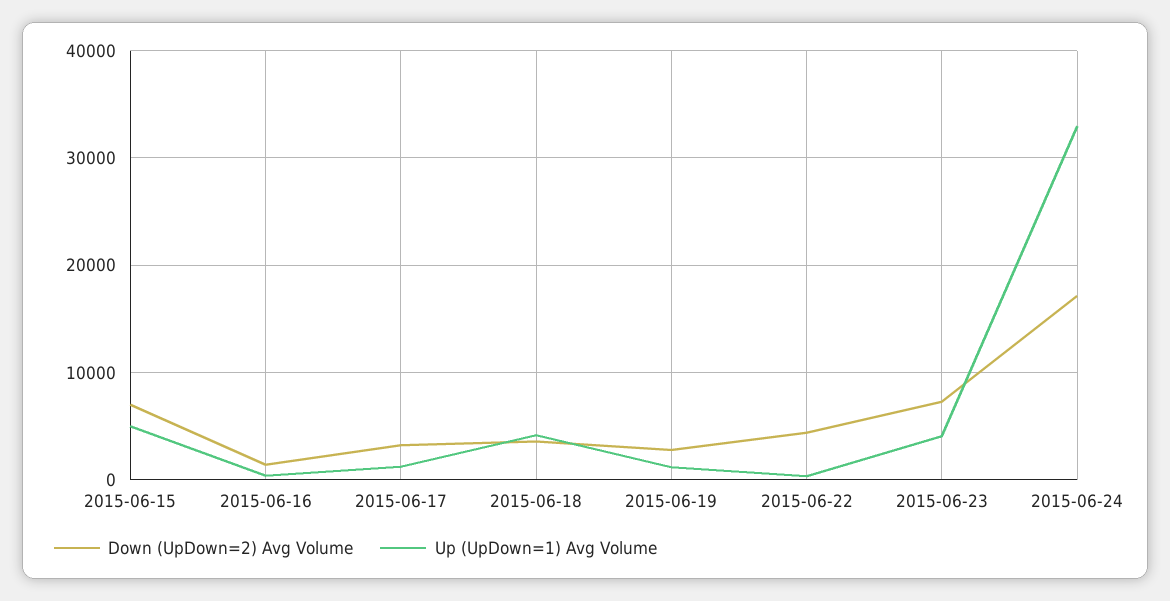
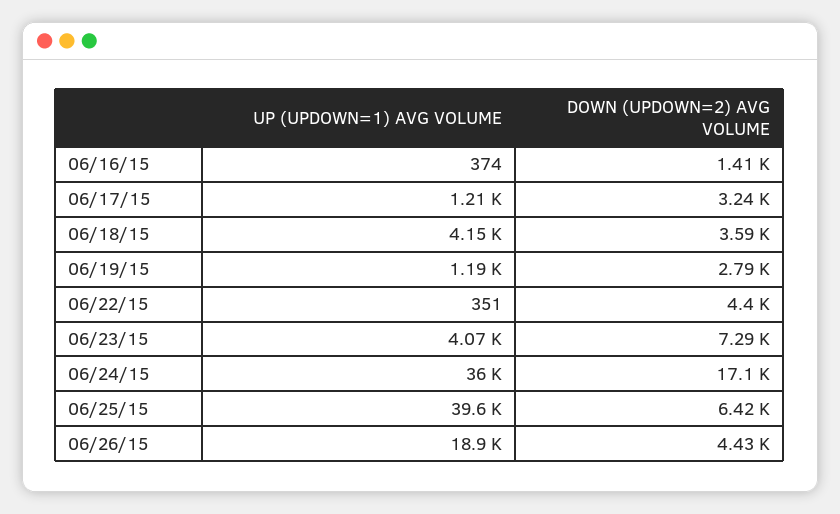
Down (UpDown=2) Avg Volume, 2015-06-15: 7000 -> none
Up (UpDown=1) Avg Volume, 2015-06-15: 5000 -> none
Up (UpDown=1) Avg Volume, 2015-06-24: 33000 -> 36000
Up (UpDown=1) Avg Volume, 06/25/15: none -> 39600
Down (UpDown=2) Avg Volume, 06/25/15: none -> 6420
Up (UpDown=1) Avg Volume, 06/26/15: none -> 18900
Down (UpDown=2) Avg Volume, 06/26/15: none -> 4430

